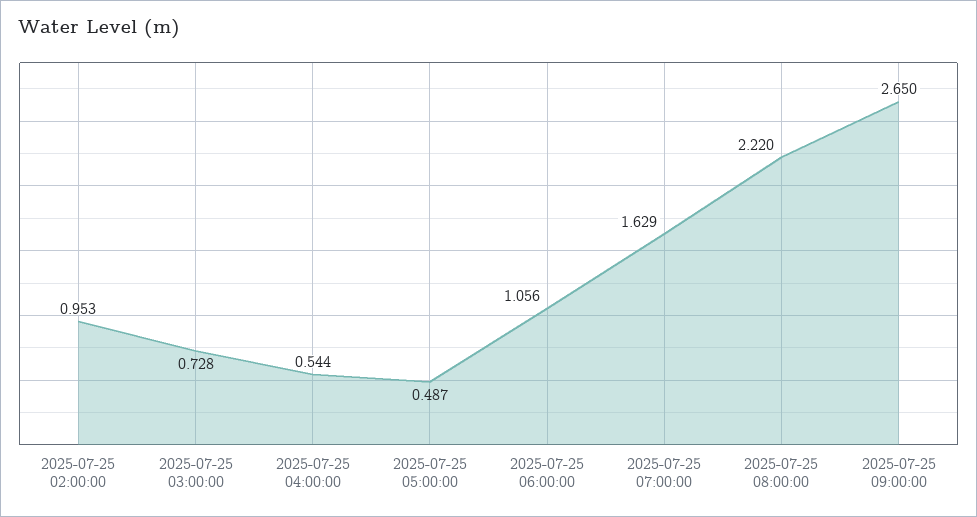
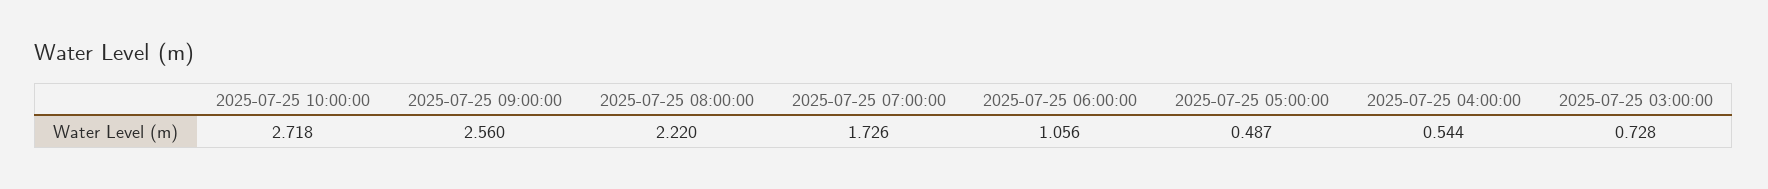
2025-07-25 02:00:00: 0.953 -> none
2025-07-25 07:00:00: 1.629 -> 1.726
2025-07-25 09:00:00: 2.65 -> 2.56
2025-07-25 10:00:00: none -> 2.718

